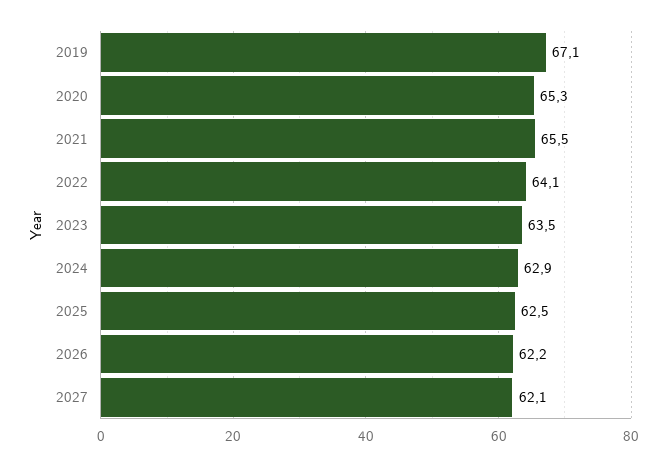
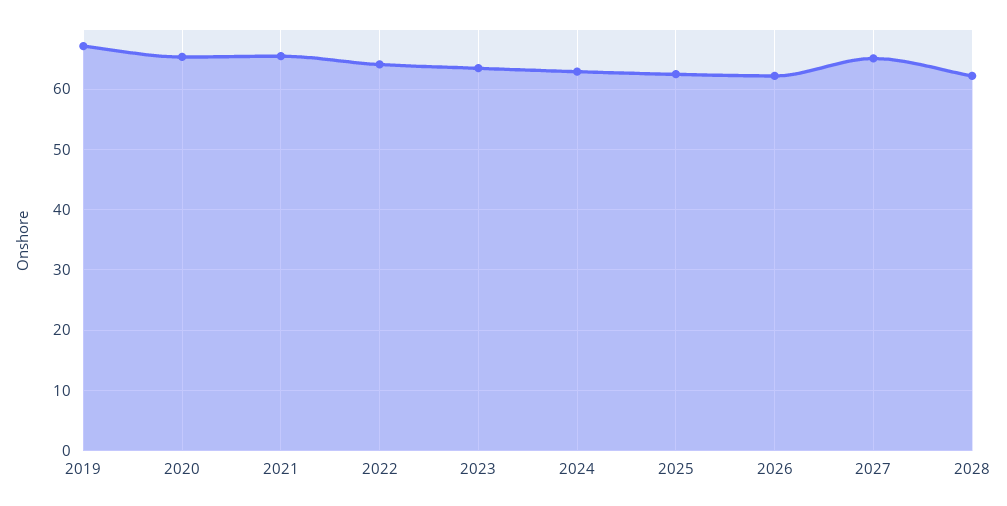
2027: 62.1 -> 65
2028: none -> 62

